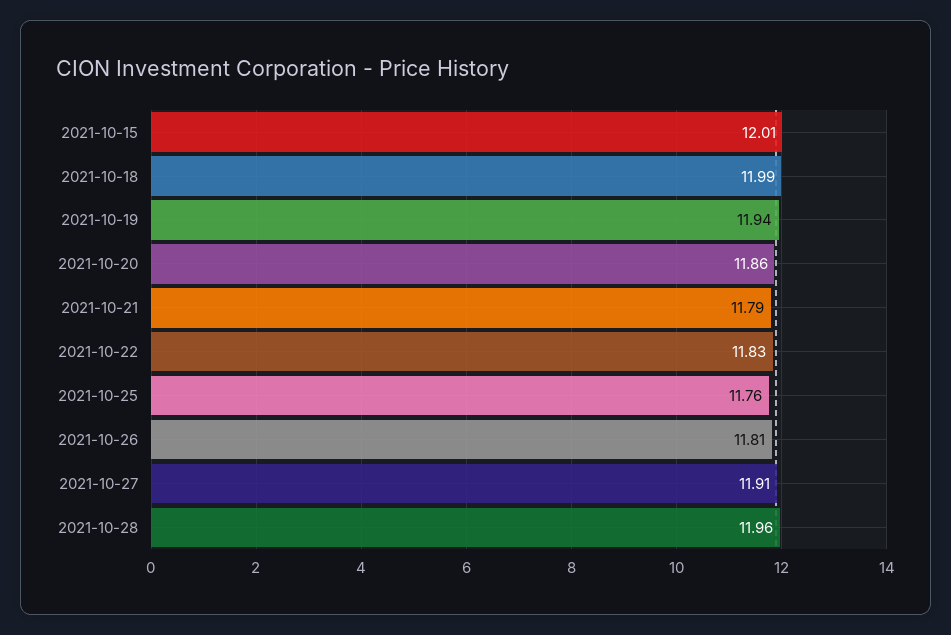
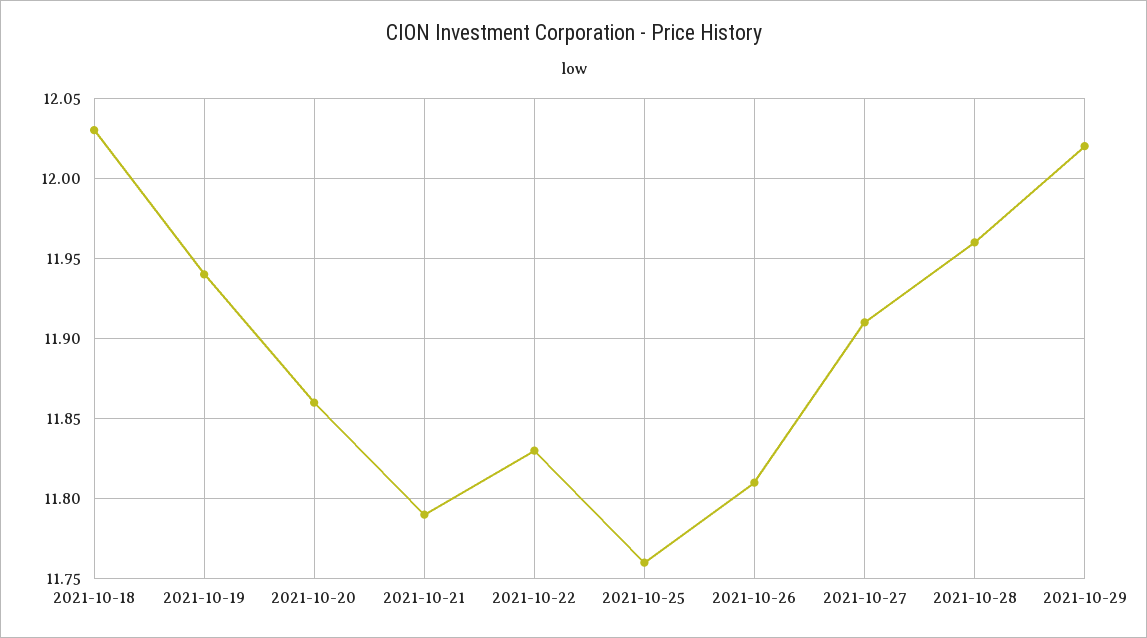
2021-10-15: 12.01 -> none
2021-10-18: 11.99 -> 12.03
2021-10-29: none -> 12.02

